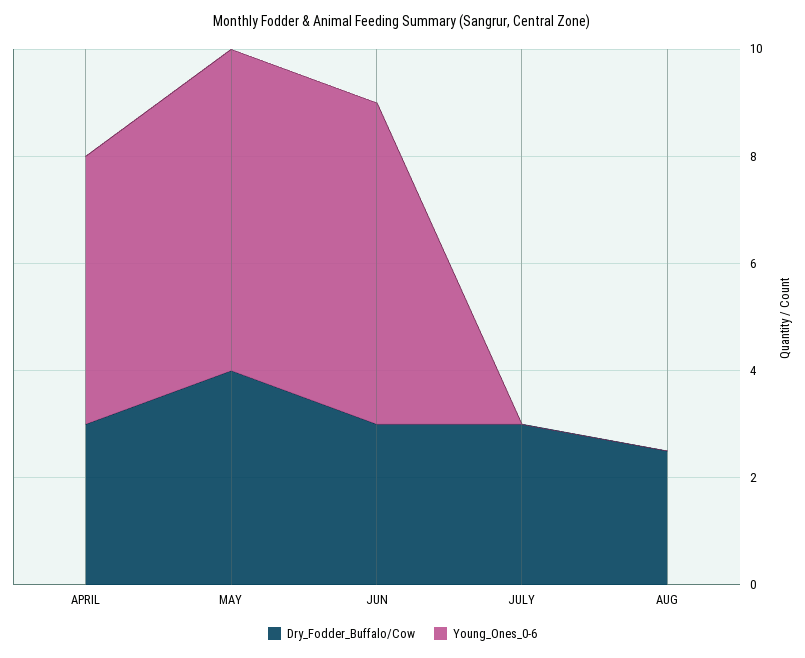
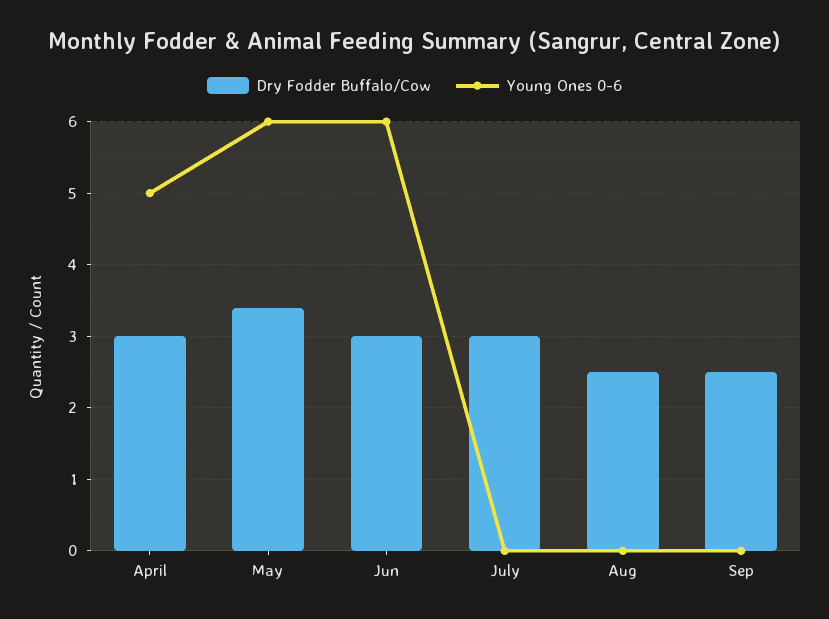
Dry_Fodder_Buffalo/Cow, MAY: 4 -> 3.4
Dry_Fodder_Buffalo/Cow, Sep: none -> 2.5
Young_Ones_0-6, Sep: none -> 0

